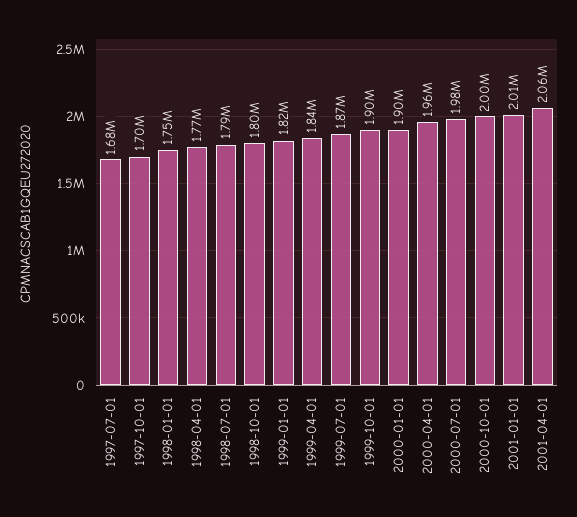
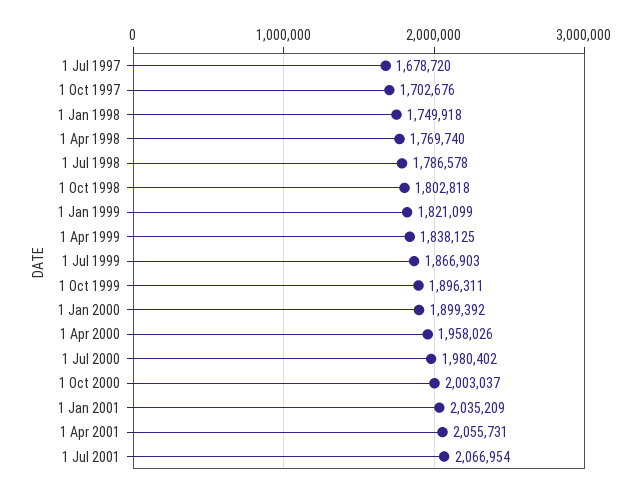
2001-01-01: 2010000 -> 2035209
1 Jul 2001: none -> 2066954

